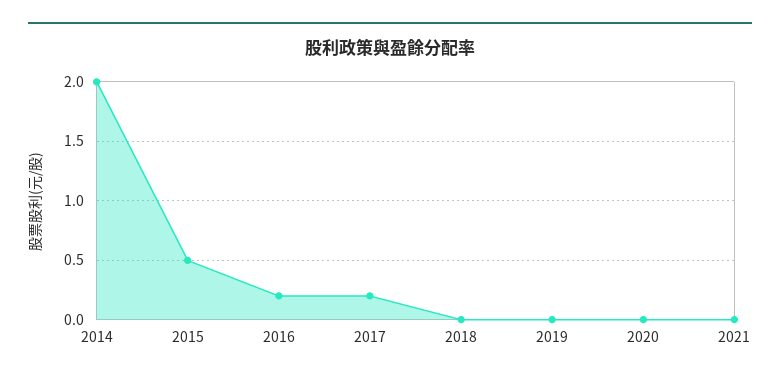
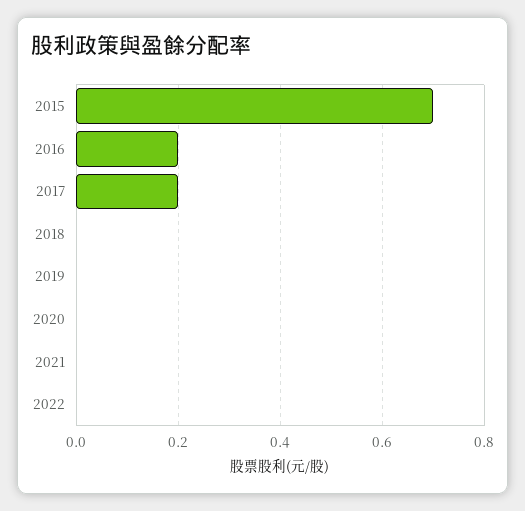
2014: 2 -> none
2015: 0.5 -> 0.7
2022: none -> 0

